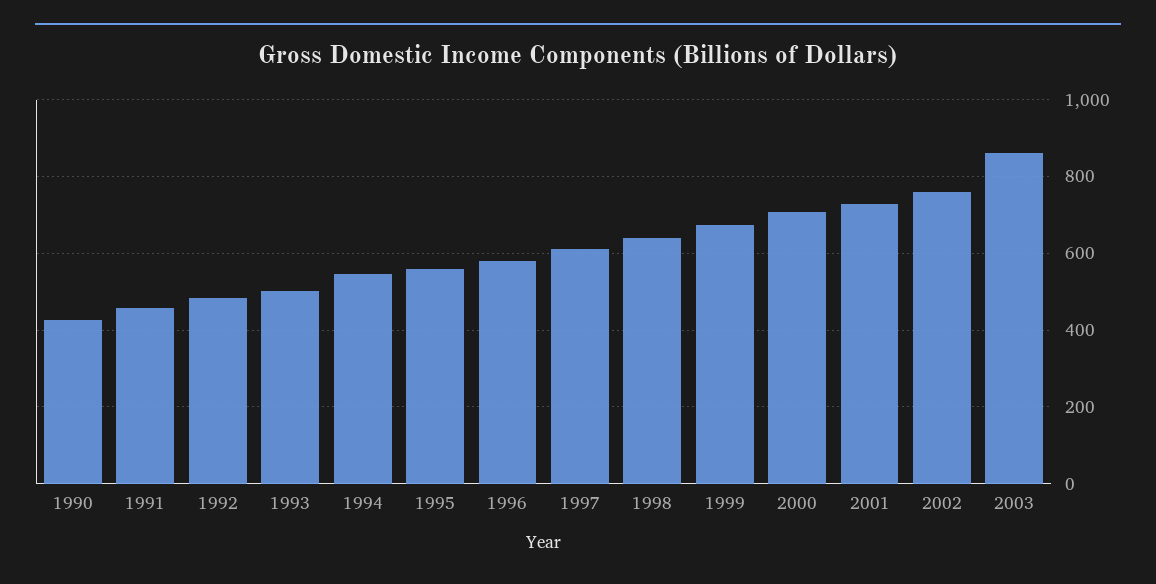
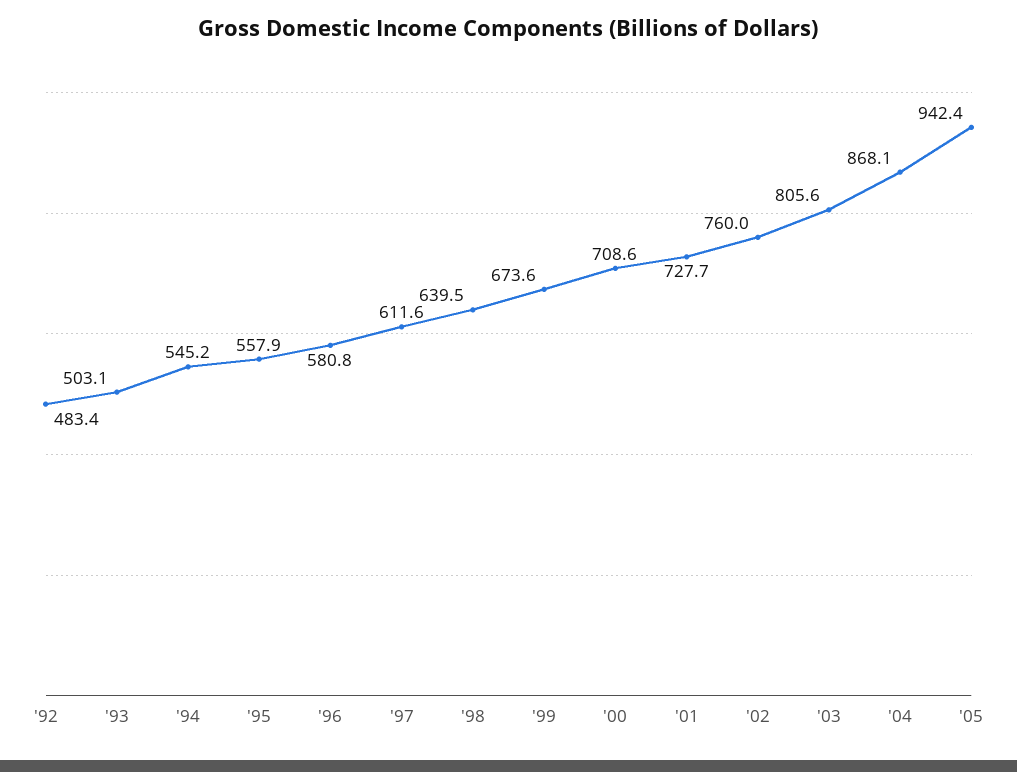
1990: 420 -> none
1991: 460 -> none
2003: 860 -> 805.6
'04: none -> 868.1
'05: none -> 942.4

